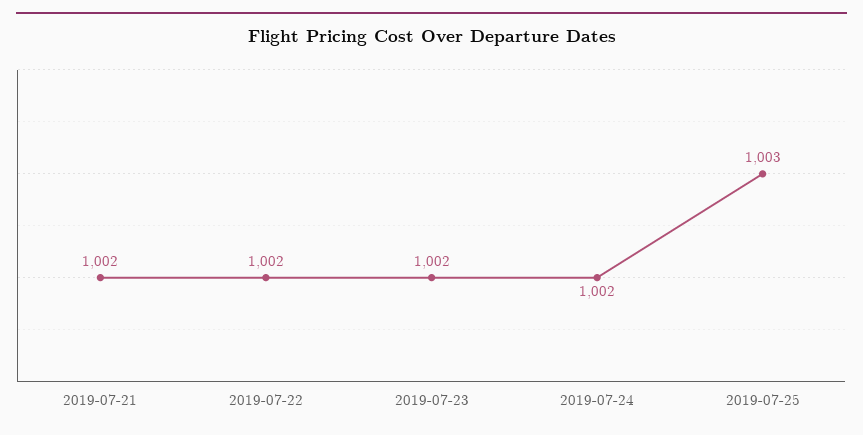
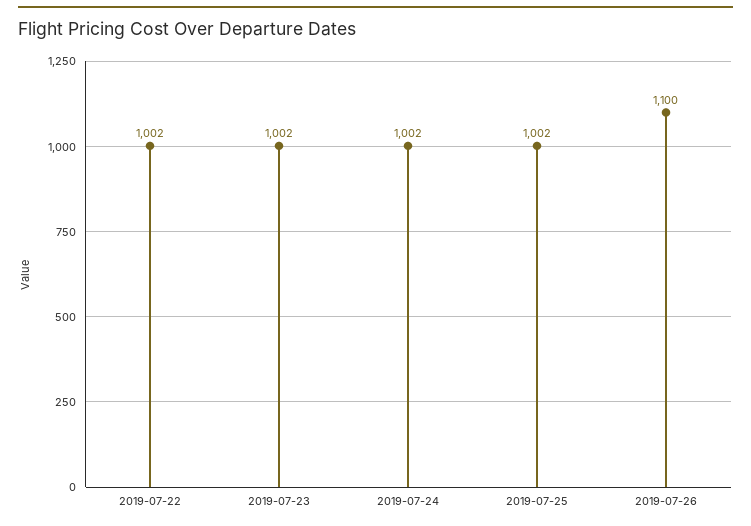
2019-07-21: 1002 -> none
2019-07-25: 1003 -> 1002
2019-07-26: none -> 1100

